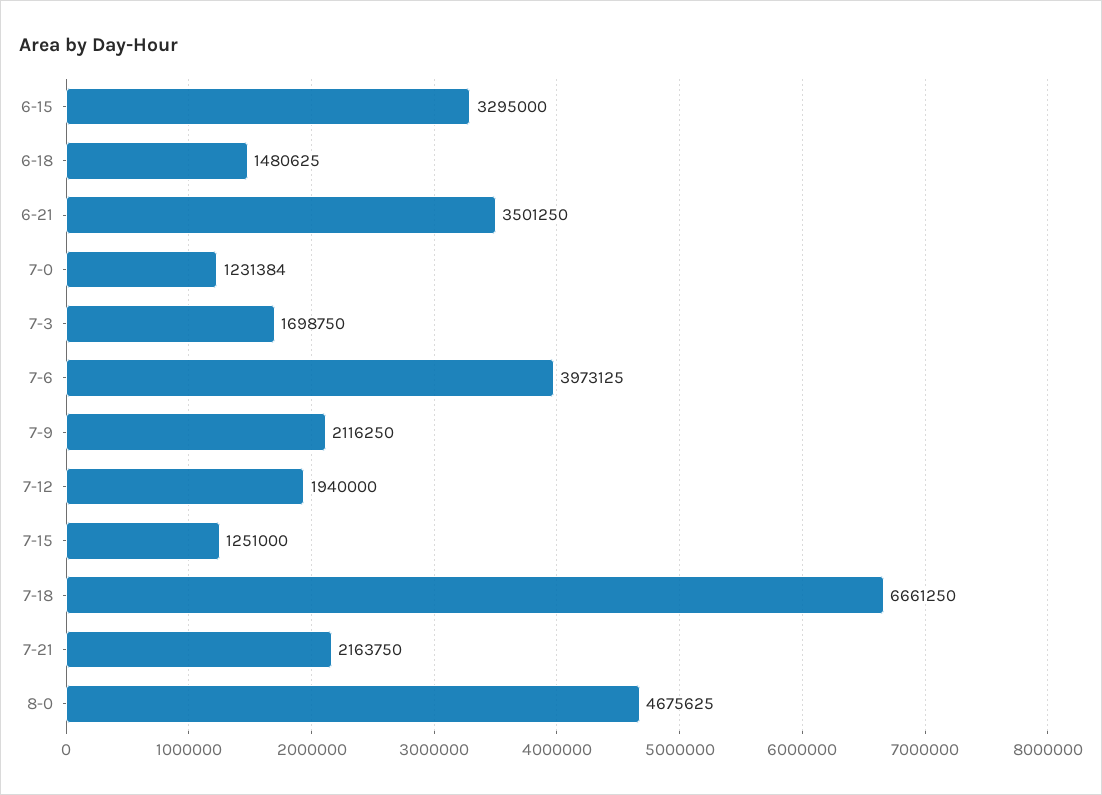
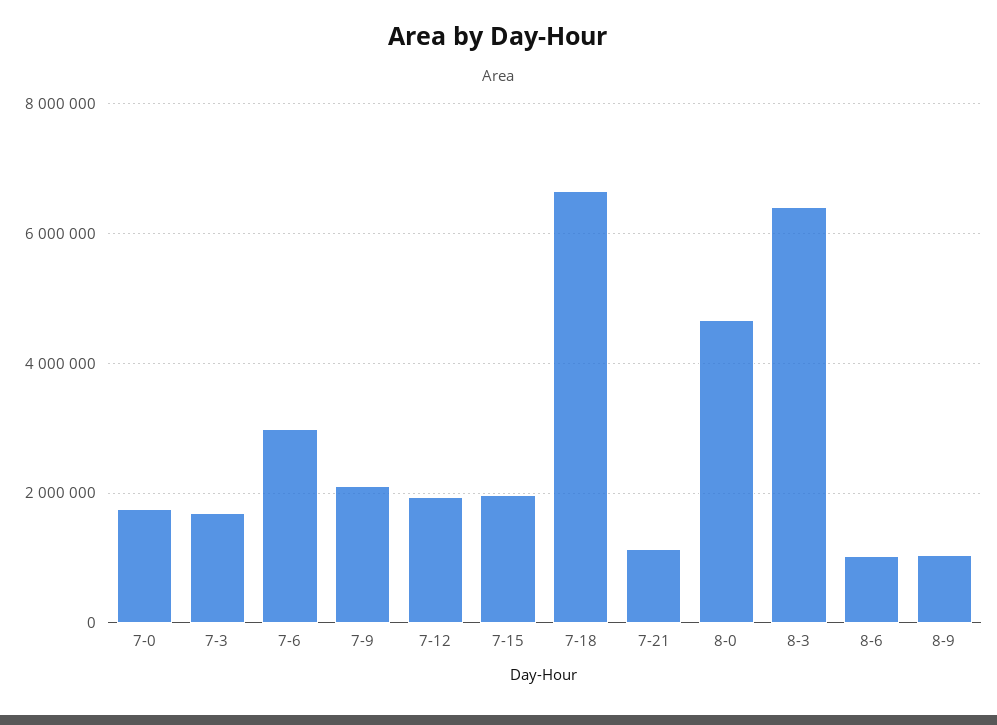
6-15: 3295000 -> none
6-18: 1480625 -> none
6-21: 3501250 -> none
7-0: 1231384 -> 1800000
7-6: 3973125 -> 3000000
7-15: 1251000 -> 2000000
7-21: 2163750 -> 1200000
8-3: none -> 6400000
8-6: none -> 1000000
8-9: none -> 1000000

